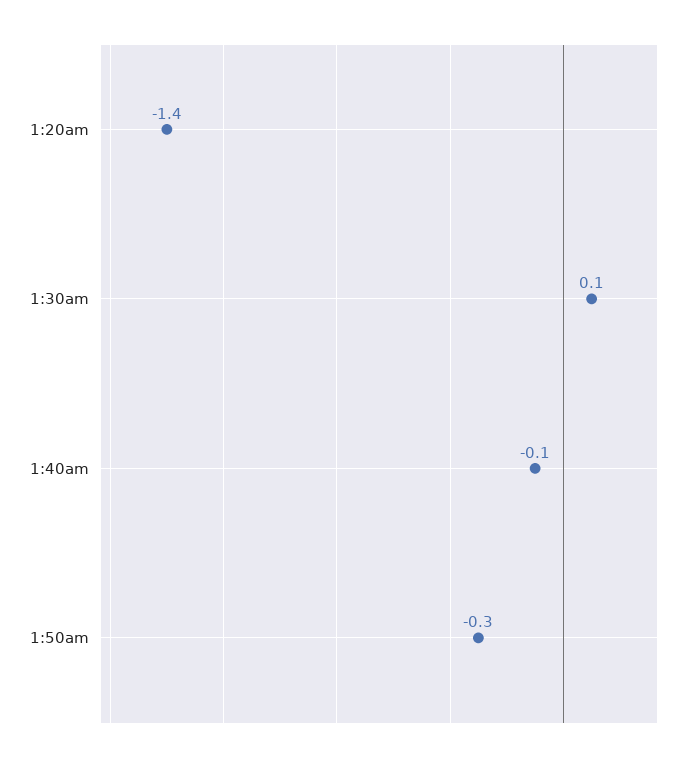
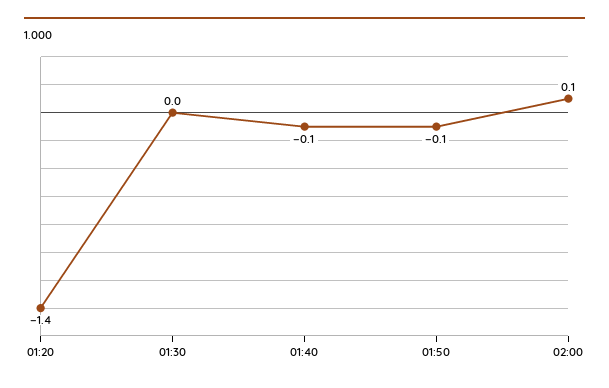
1:30am: 0.1 -> 0
1:50am: -0.3 -> -0.1
02:00: none -> 0.1

